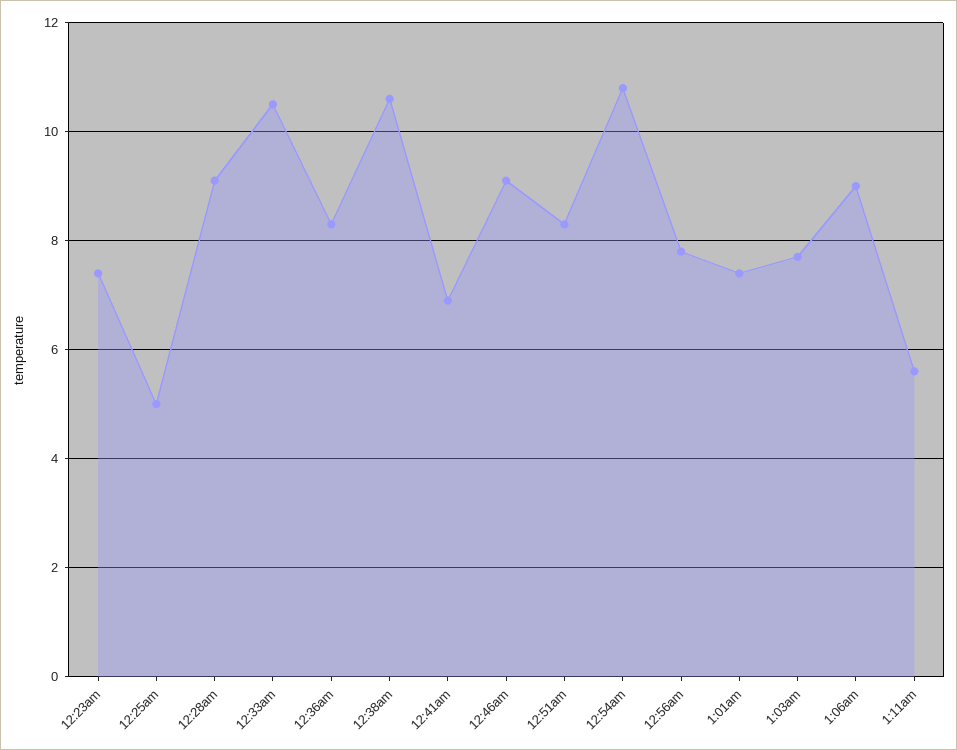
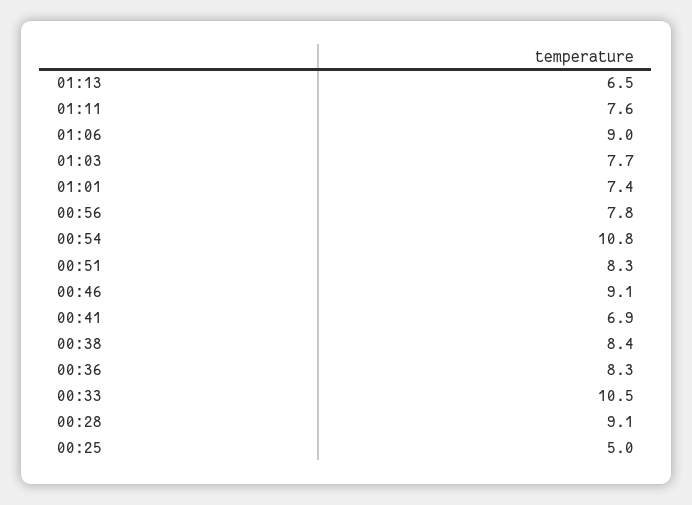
12:23am: 7.5 -> none
12:38am: 10.5 -> 8.4
1:11am: 5.5 -> 7.6
01:13: none -> 6.5

